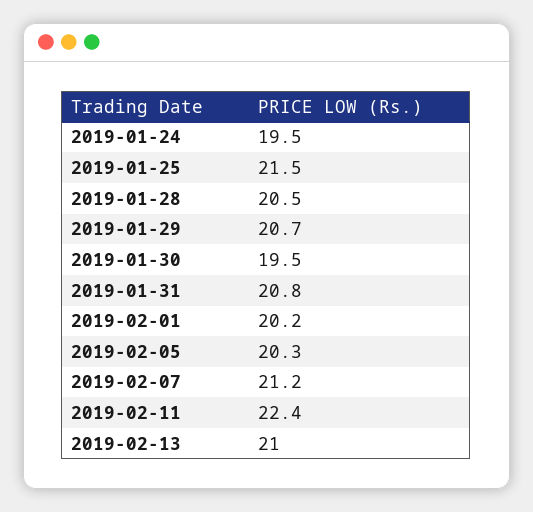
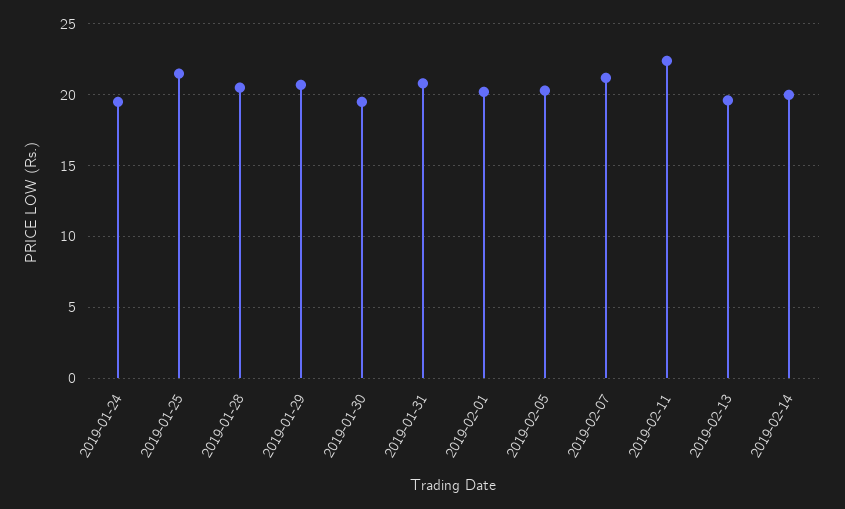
2019-02-13: 21 -> 19.5
2019-02-14: none -> 20

